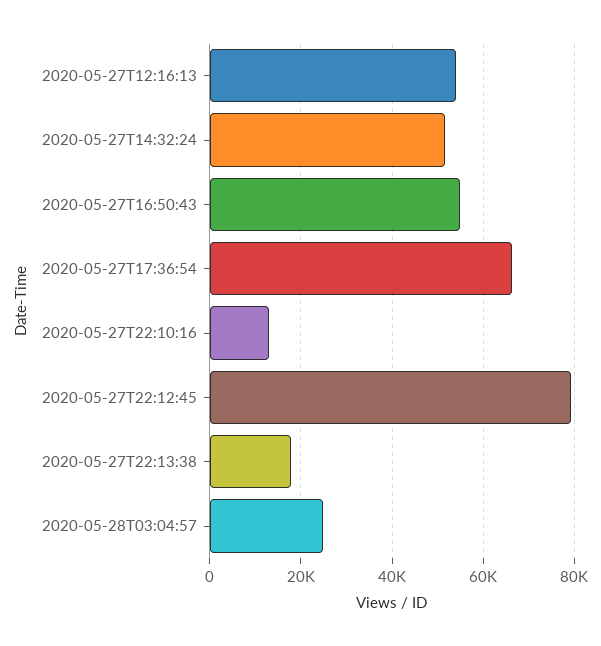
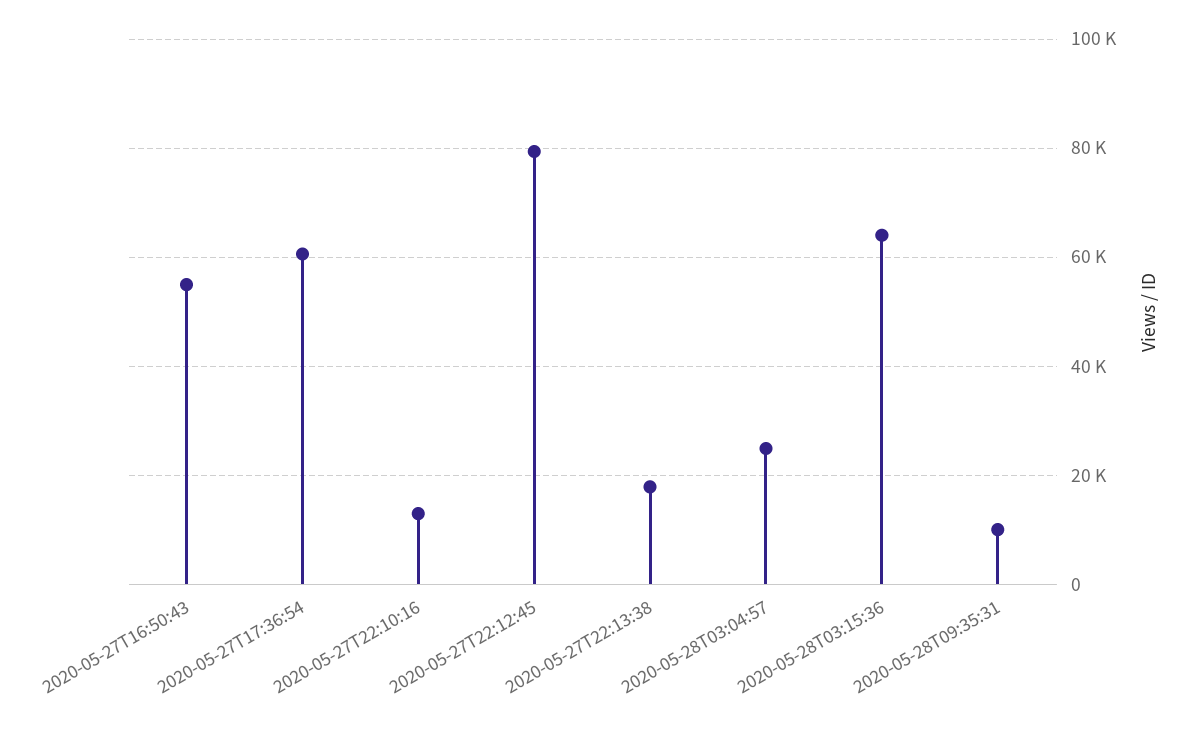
2020-05-27T12:16:13: 54000 -> none
2020-05-27T14:32:24: 52000 -> none
2020-05-27T17:36:54: 66000 -> 60000
2020-05-28T03:15:36: none -> 64000
2020-05-28T09:35:31: none -> 10000

